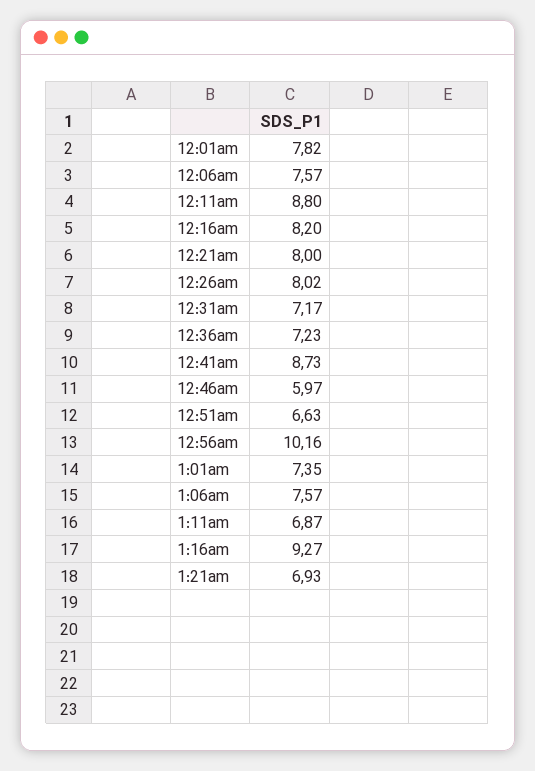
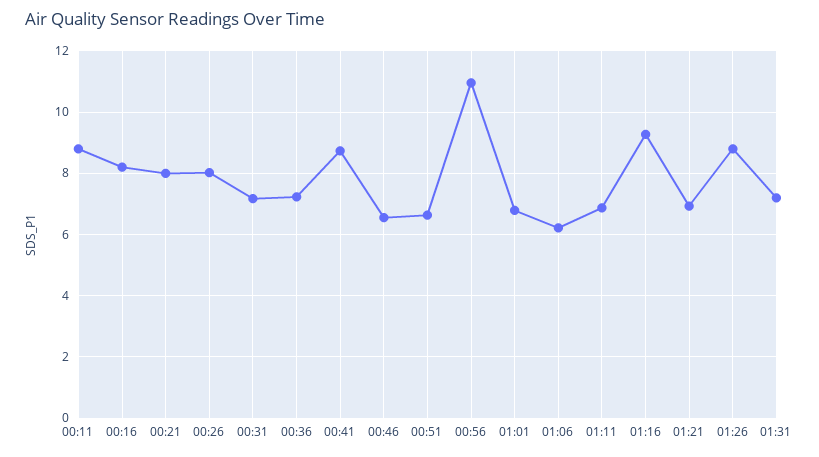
12:01am: 7.82 -> none
12:06am: 7.57 -> none
12:46am: 5.97 -> 6.6
12:56am: 10.16 -> 11
1:01am: 7.35 -> 6.8
1:06am: 7.57 -> 6.2
01:26: none -> 8.8
01:31: none -> 7.2

